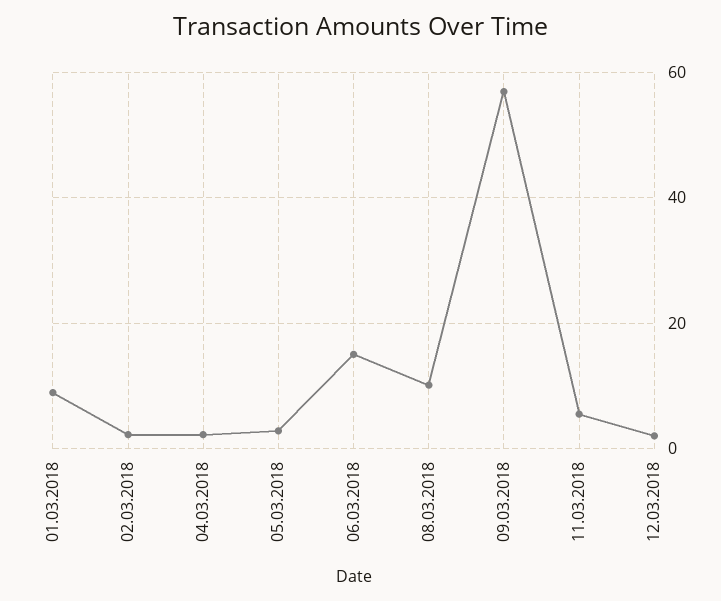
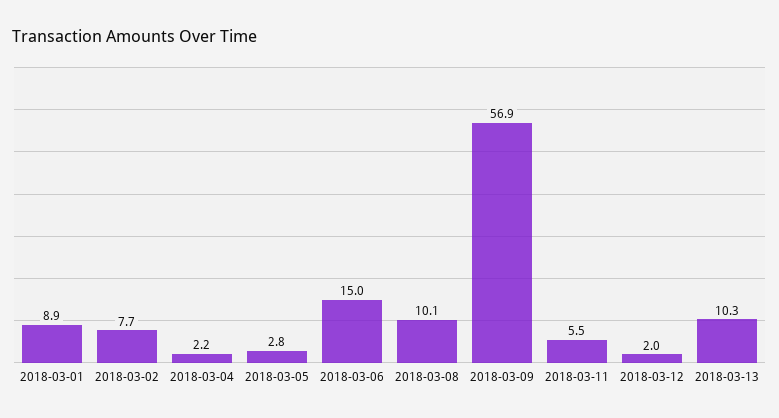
02.03.2018: 2 -> 7.7
2018-03-13: none -> 10.3

